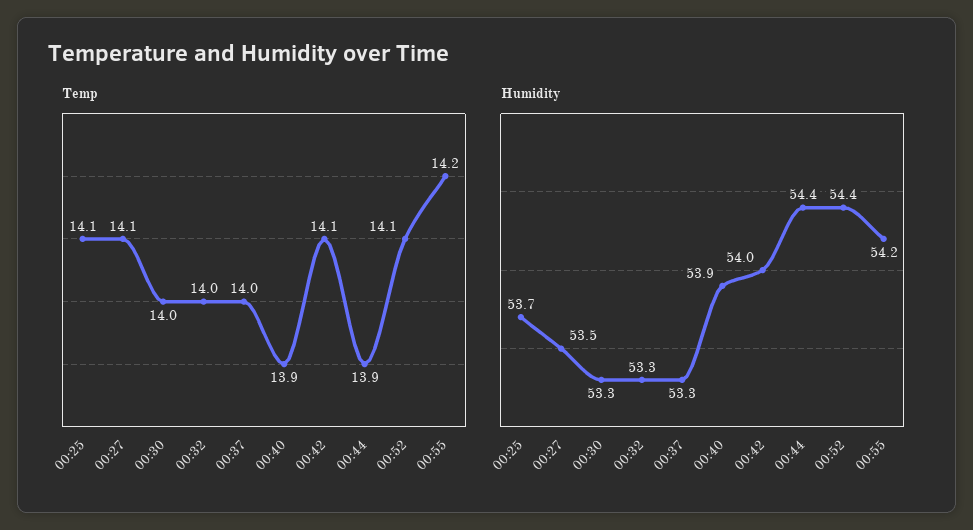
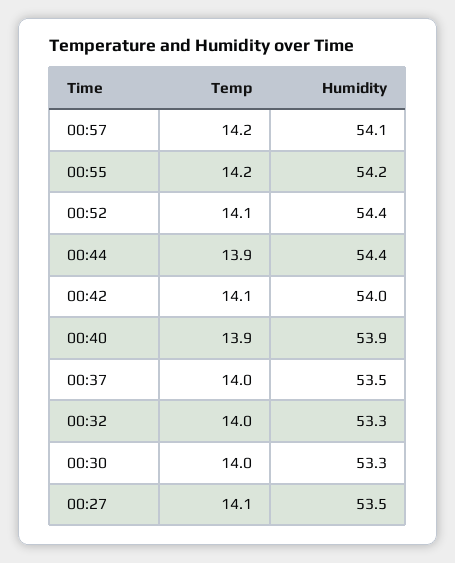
Temp, 00:25: 14.1 -> none
Humidity, 00:25: 53.7 -> none
Humidity, 00:37: 53.3 -> 53.5
Temp, 00:57: none -> 14.2
Humidity, 00:57: none -> 54.1

